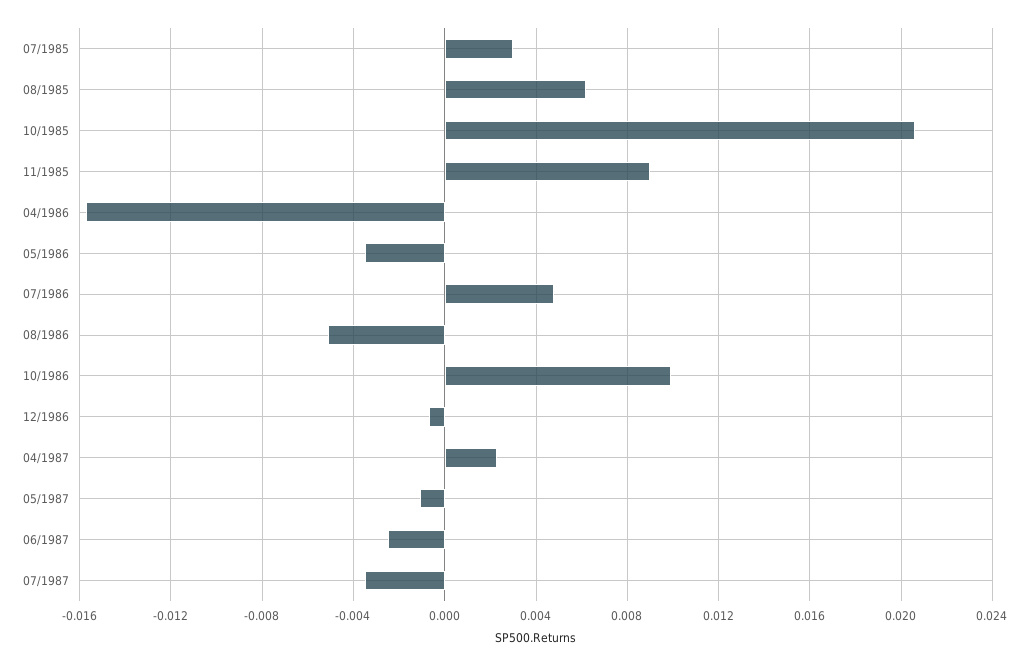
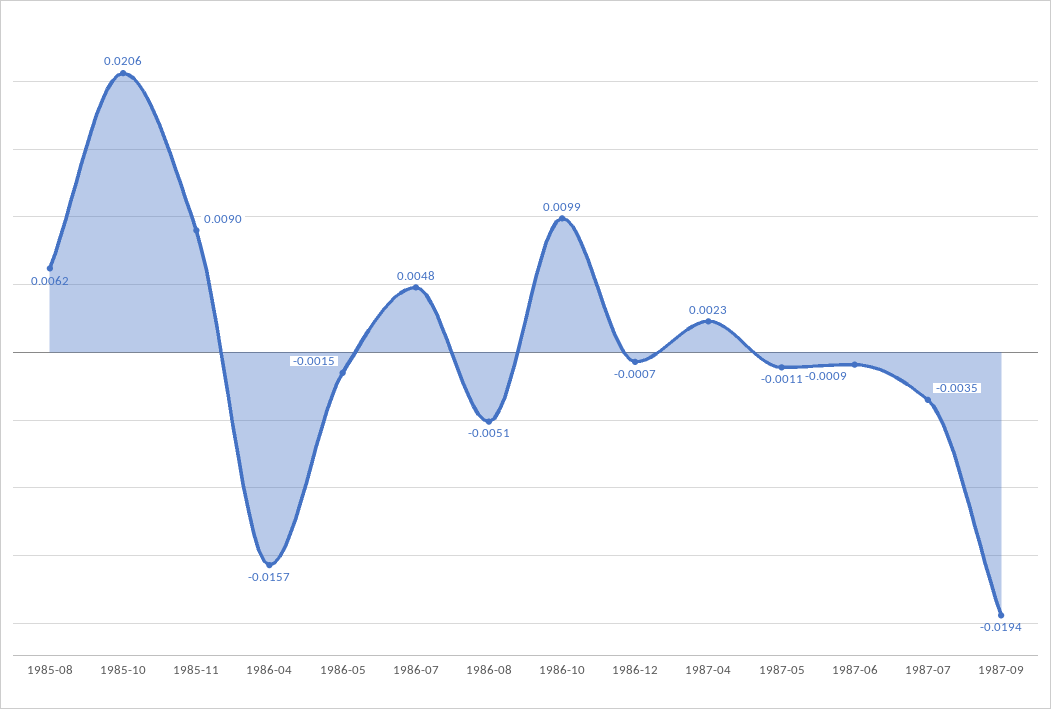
07/1985: 0.003 -> none
05/1986: -0.0035 -> -0.0015
06/1987: -0.0025 -> -0.0009
1987-09: none -> -0.0194

